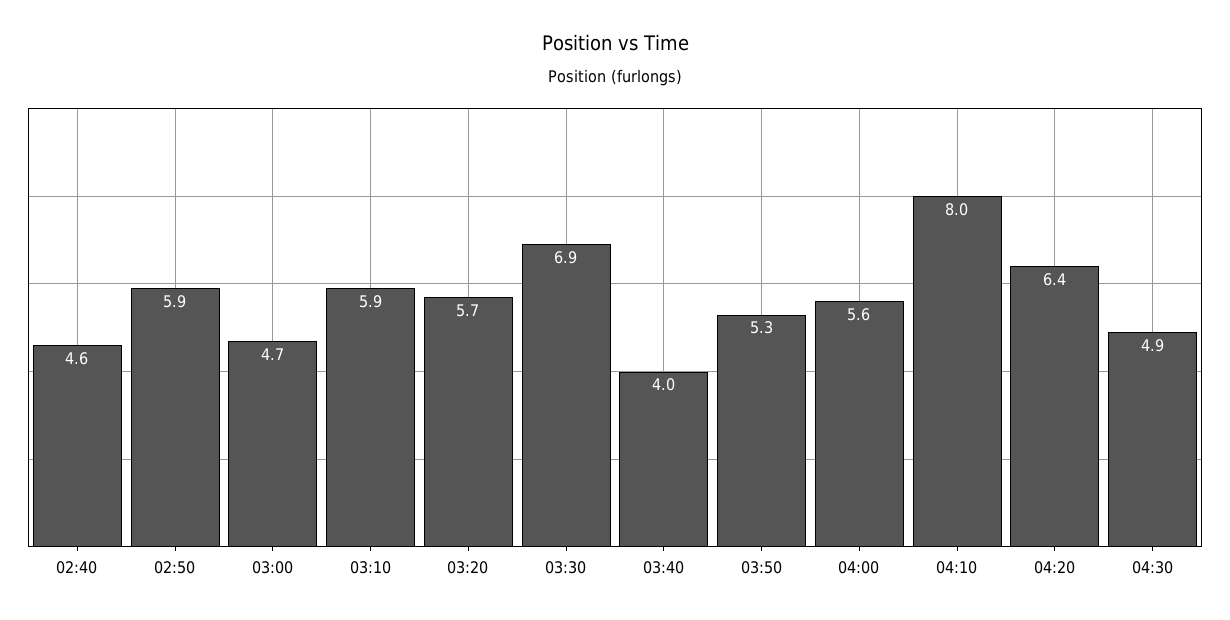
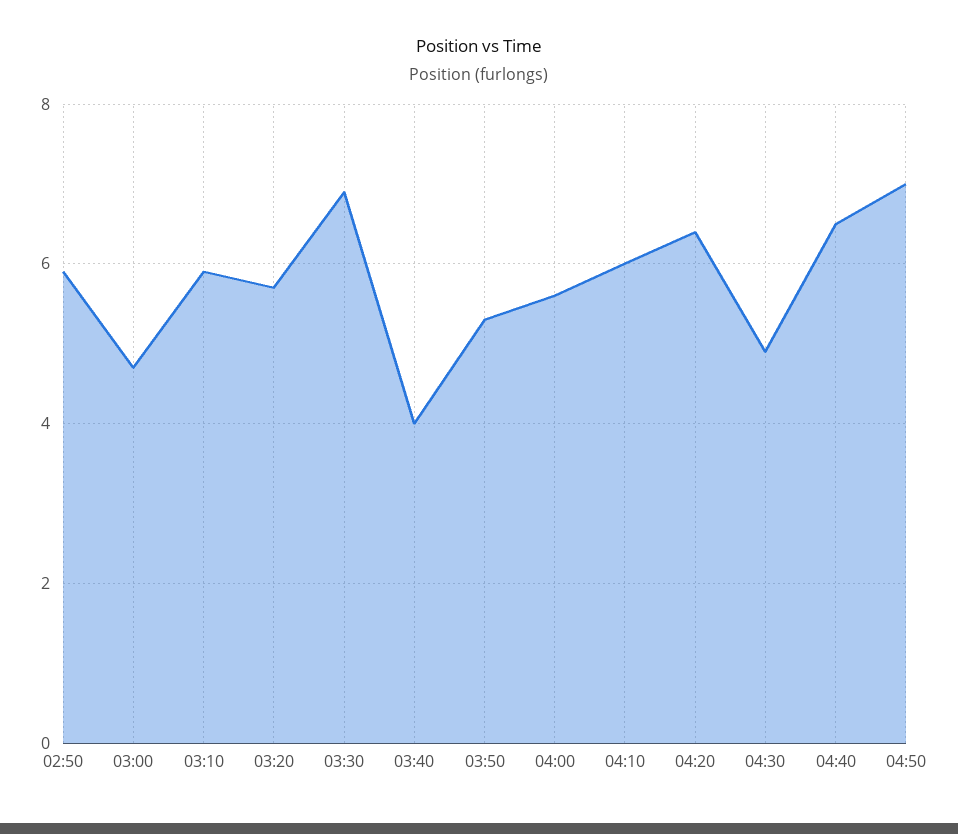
02:40: 4.6 -> none
04:10: 8 -> 6
04:40: none -> 6.5
04:50: none -> 7

